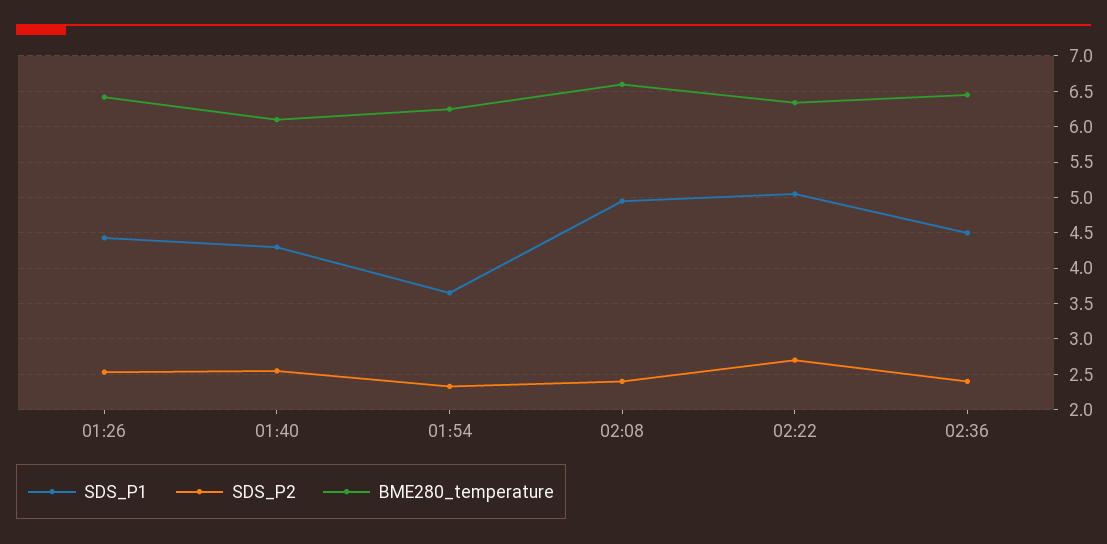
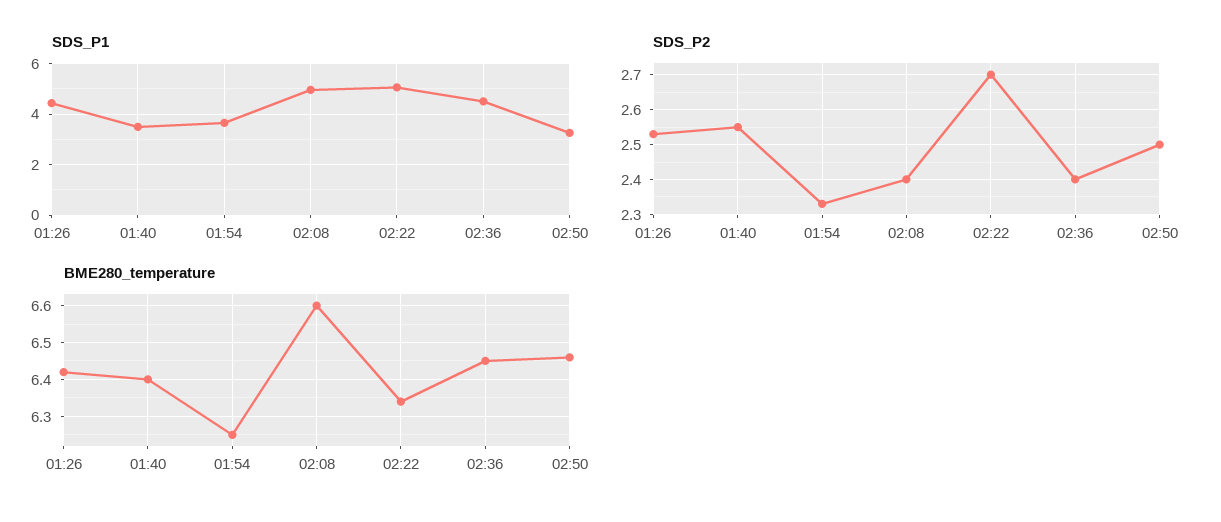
SDS_P1, 01:40: 4.3 -> 3.5
BME280_temperature, 01:40: 6.1 -> 6.4
SDS_P1, 02:50: none -> 3.25
SDS_P2, 02:50: none -> 2.5
BME280_temperature, 02:50: none -> 6.45

